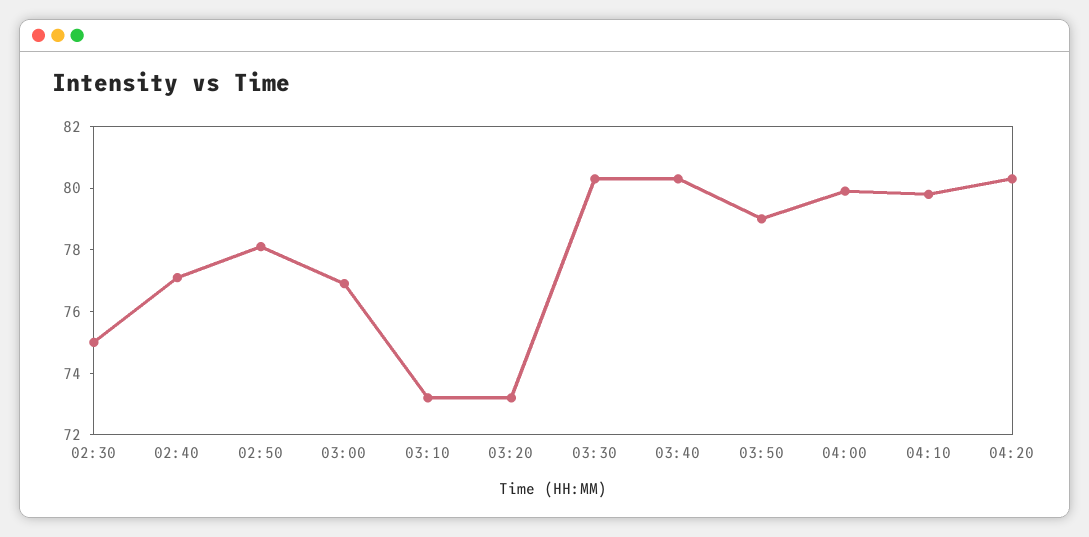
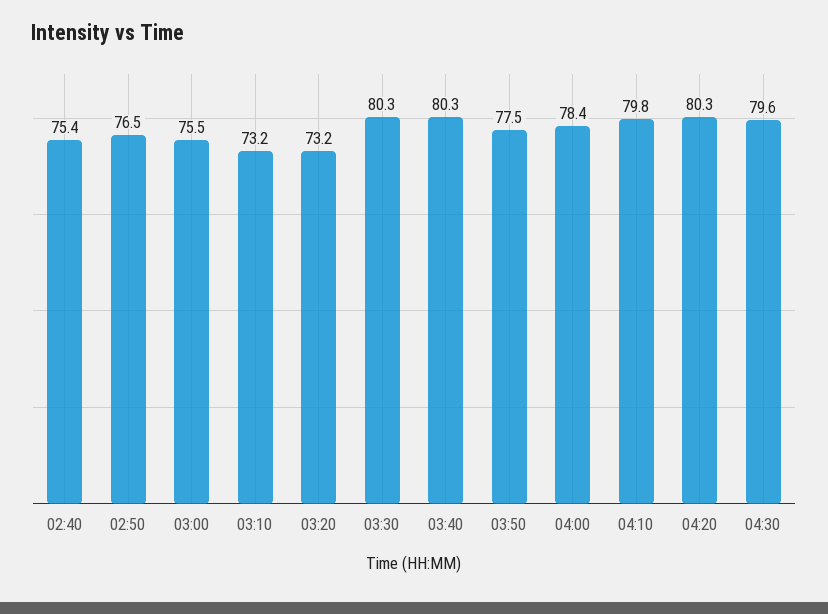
02:30: 75 -> none
02:40: 77 -> 75.4
02:50: 78 -> 76.5
03:00: 77 -> 75.5
03:50: 79 -> 77.5
04:00: 80 -> 78.4
04:30: none -> 79.6

